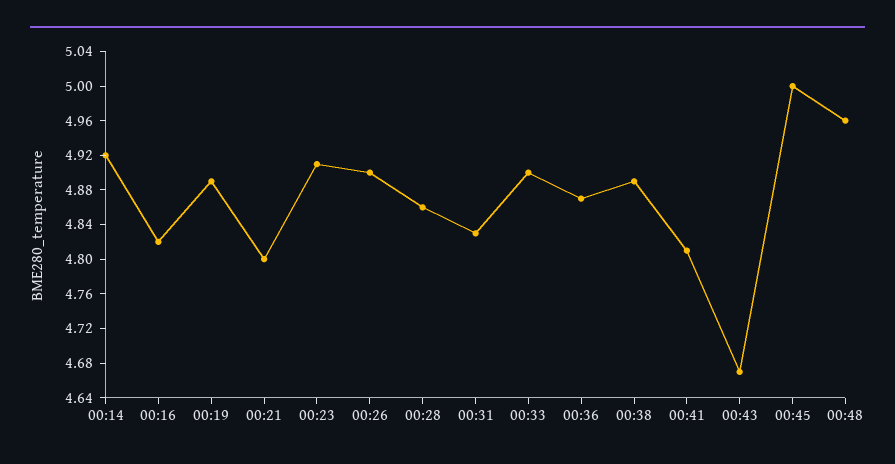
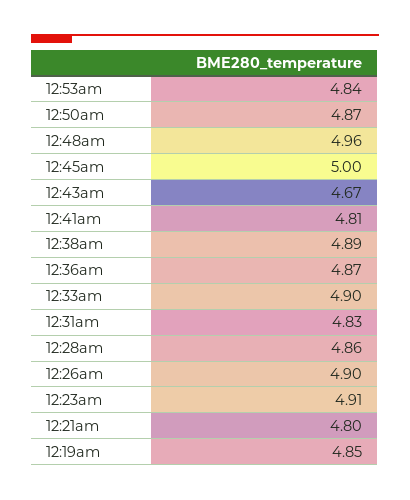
00:14: 4.92 -> none
00:16: 4.82 -> none
00:19: 4.89 -> 4.85
12:53am: none -> 4.84
12:50am: none -> 4.87

